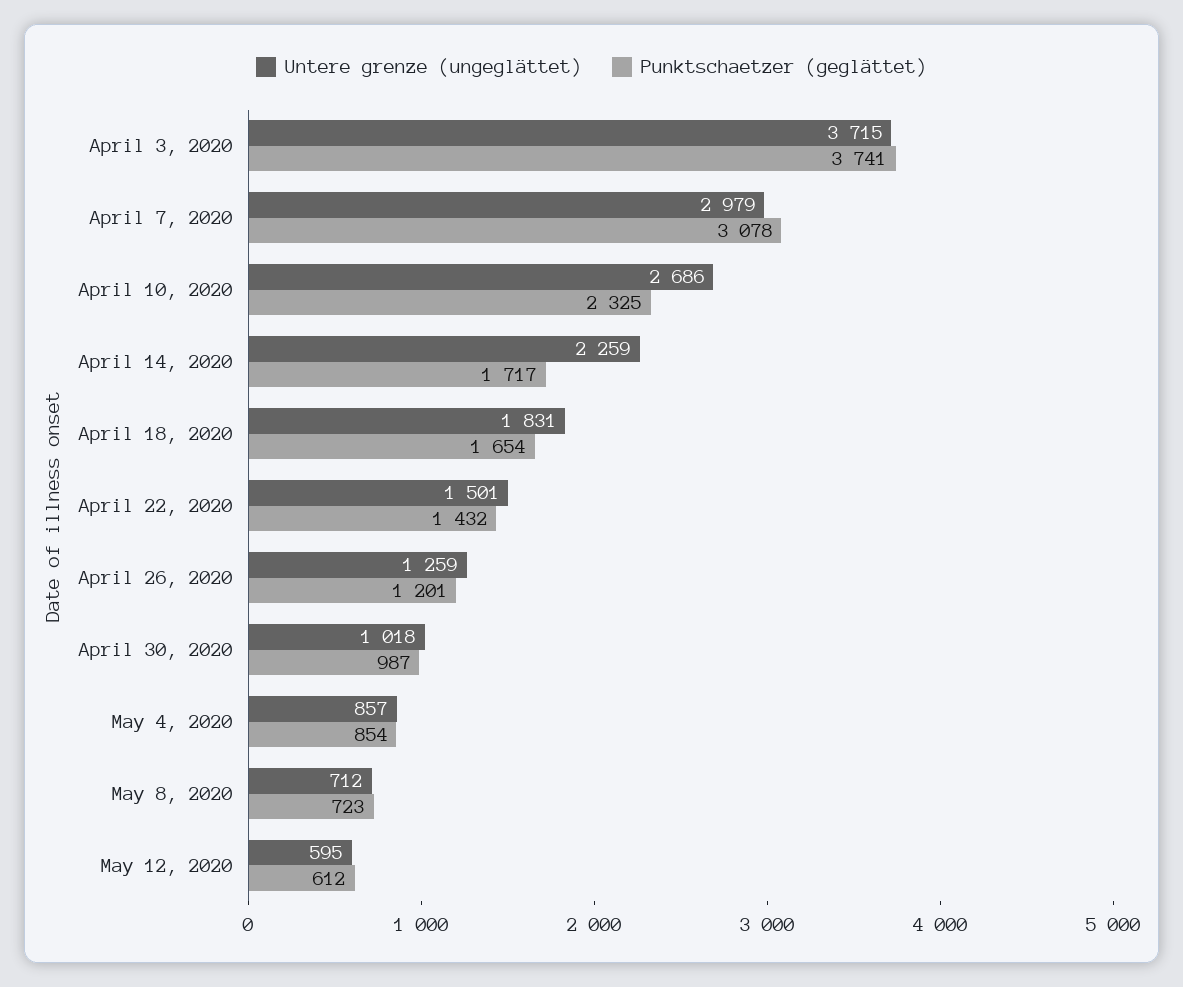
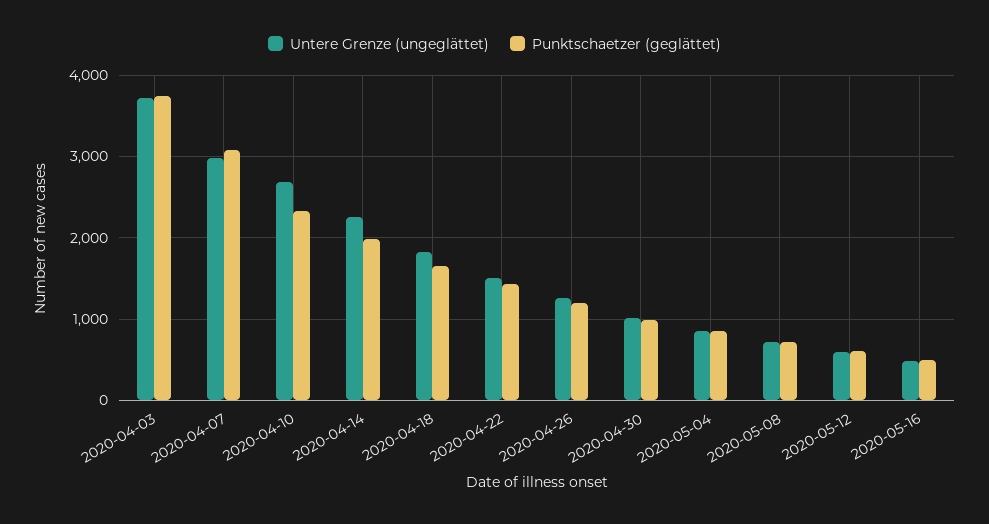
Punktschaetzer (geglättet), April 14, 2020: 1717 -> 2000
Untere grenze (ungeglättet), 2020-05-16: none -> 500
Punktschaetzer (geglättet), 2020-05-16: none -> 500

